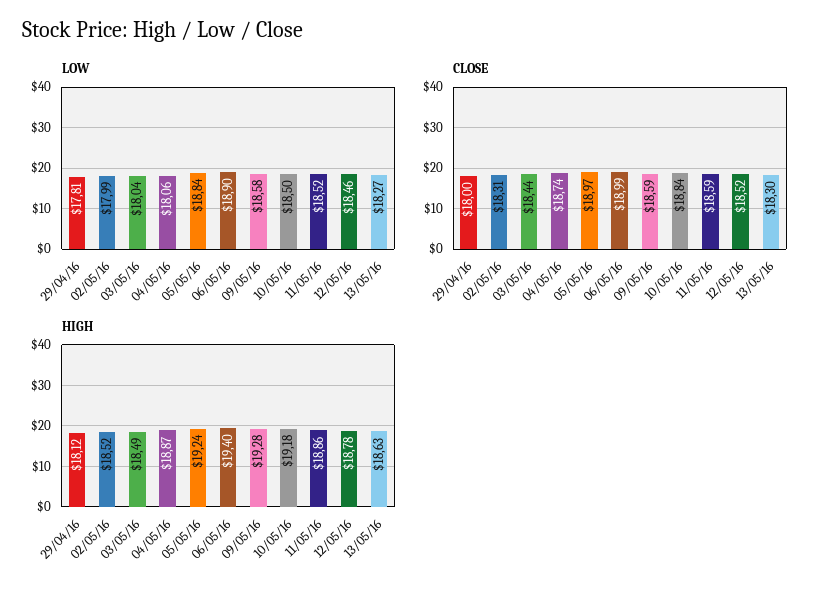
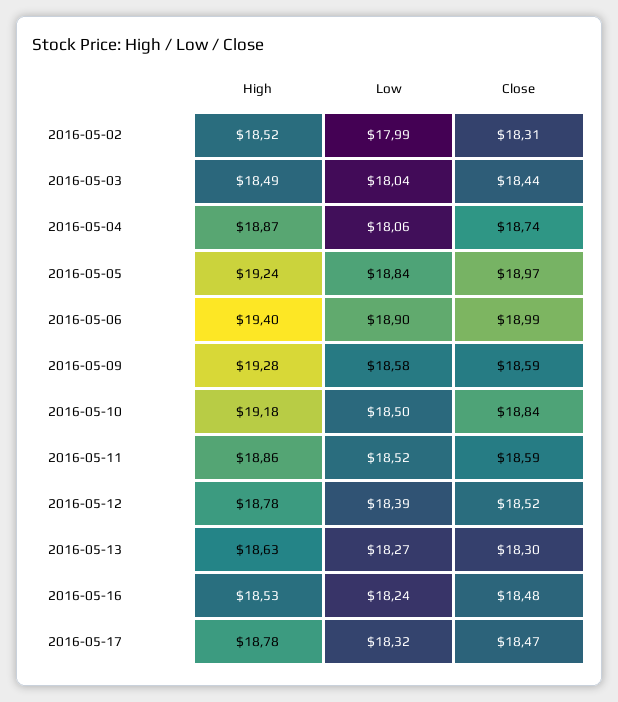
LOW, 29/04/16: 17.81 -> none
LOW, 12/05/16: 18.46 -> 18.39
CLOSE, 29/04/16: 18 -> none
HIGH, 29/04/16: 18.12 -> none
HIGH, 2016-05-16: none -> 18.53
LOW, 2016-05-16: none -> 18.24
CLOSE, 2016-05-16: none -> 18.48
HIGH, 2016-05-17: none -> 18.78
LOW, 2016-05-17: none -> 18.32
CLOSE, 2016-05-17: none -> 18.47

